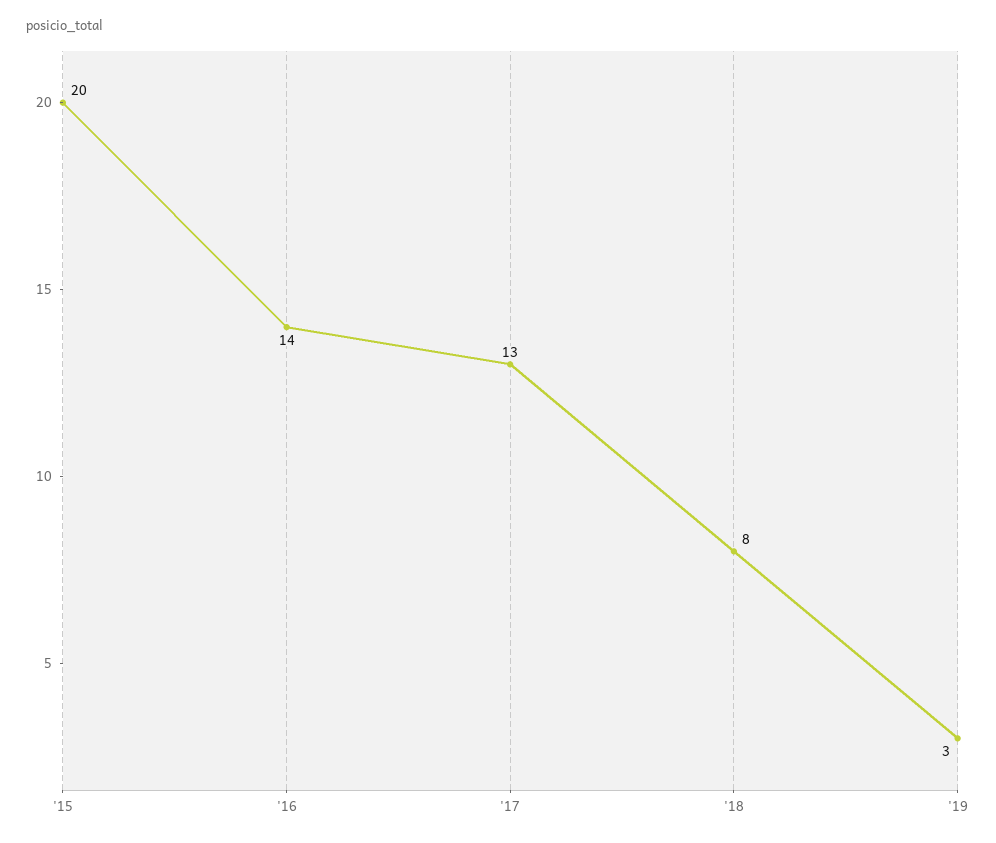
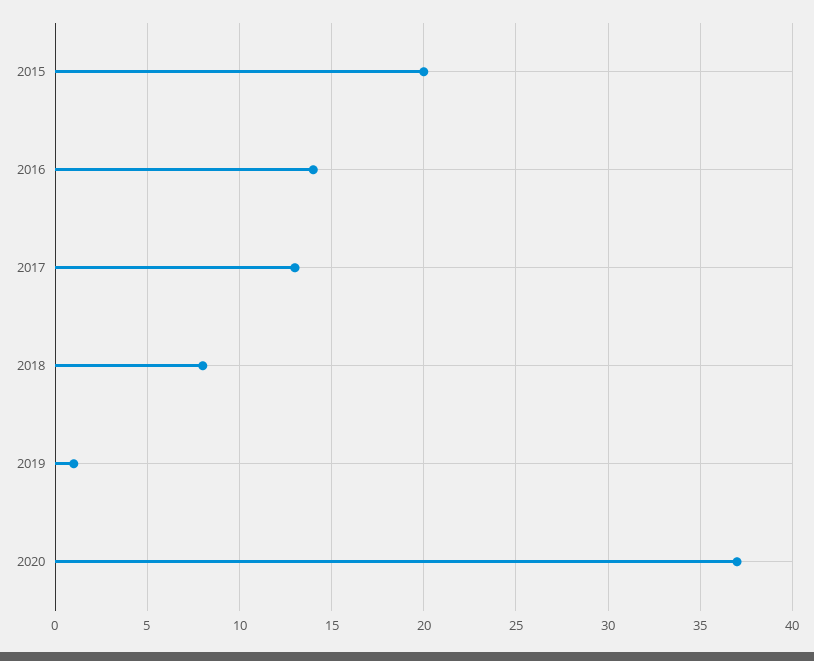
'19: 3 -> 1
2020: none -> 37

